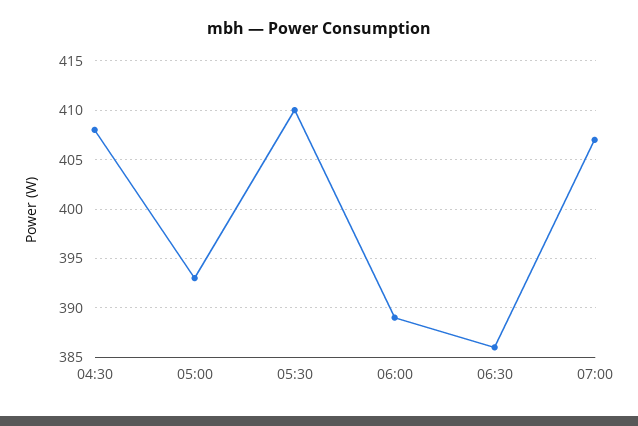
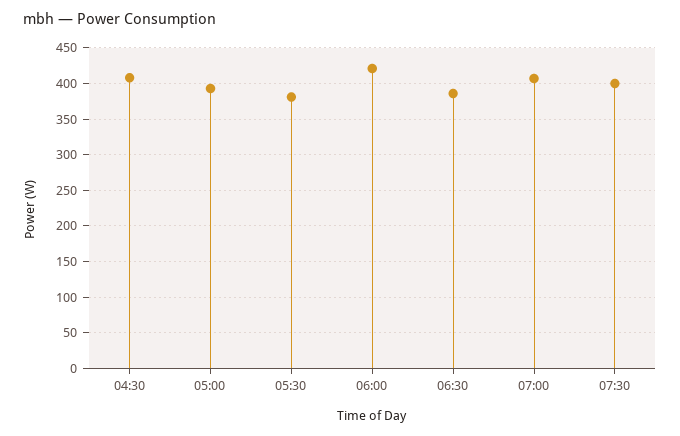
05:30: 410 -> 380
06:00: 389 -> 420
07:30: none -> 400

